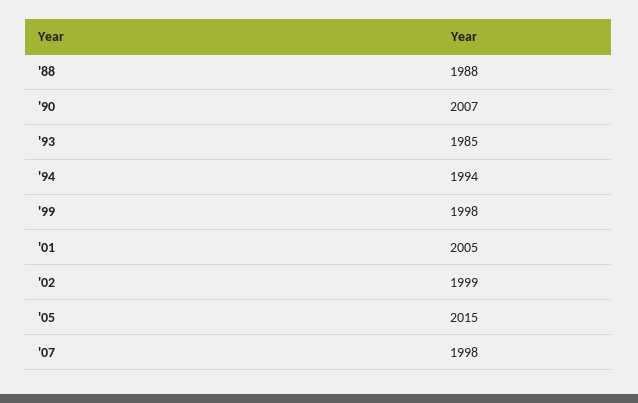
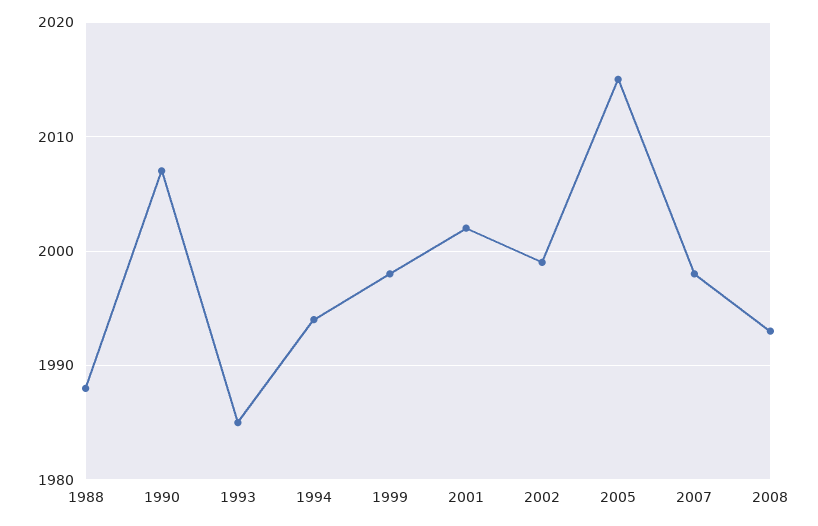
'01: 2005 -> 2002
2008: none -> 1993

